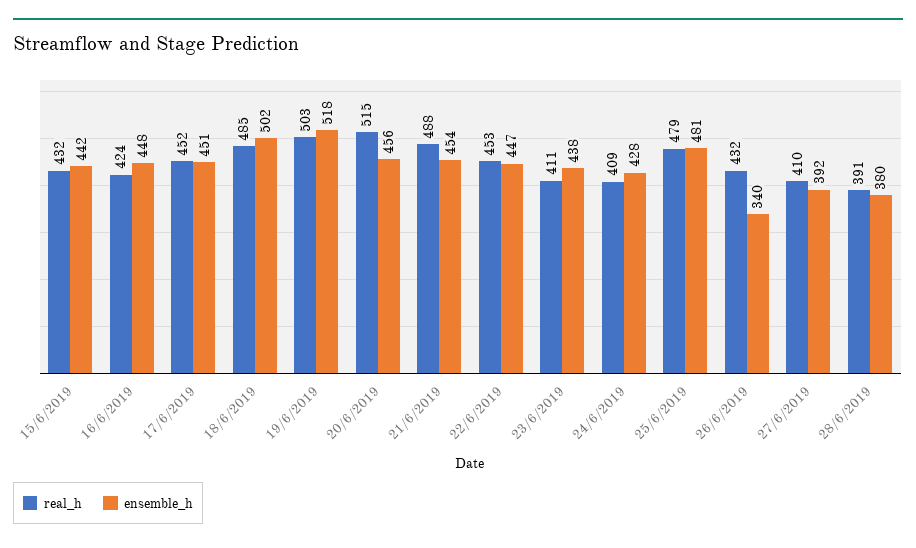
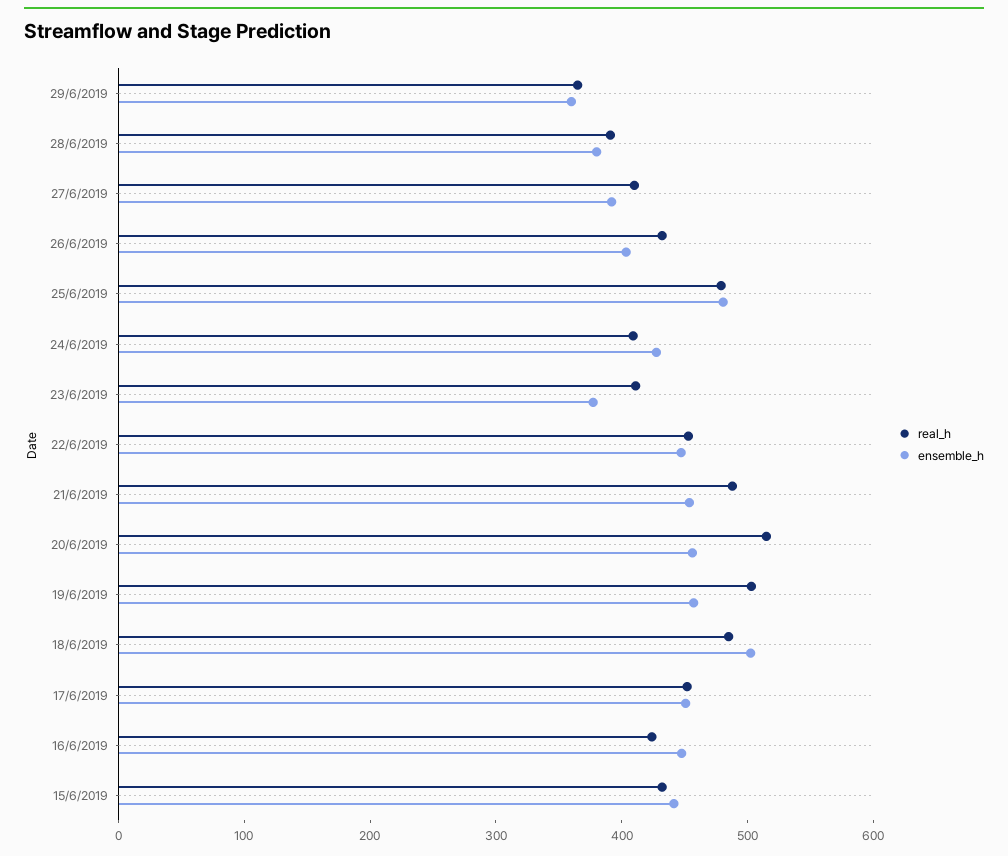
ensemble_h, 19/6/2019: 518 -> 460
ensemble_h, 23/6/2019: 438 -> 380
ensemble_h, 26/6/2019: 340 -> 400
real_h, 29/6/2019: none -> 360
ensemble_h, 29/6/2019: none -> 360

